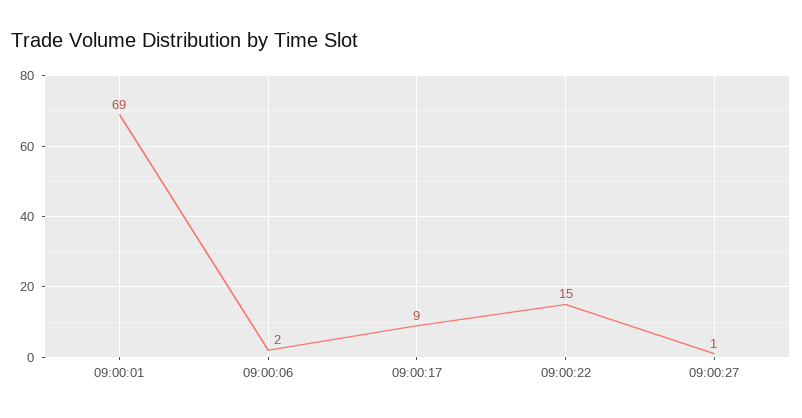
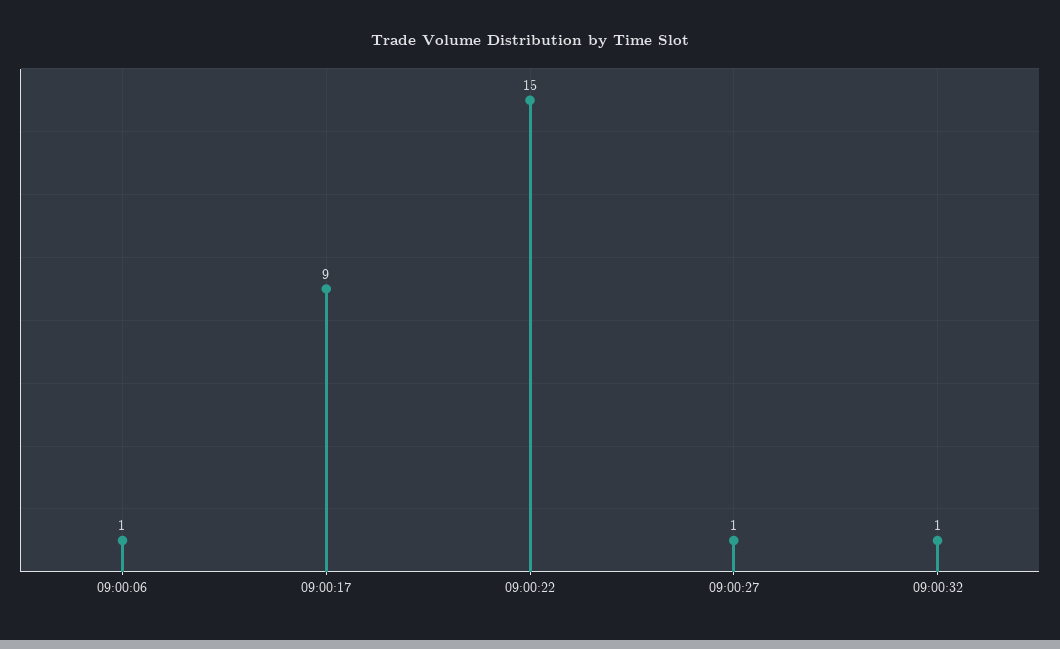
09:00:01: 69 -> none
09:00:06: 2 -> 1
09:00:32: none -> 1

